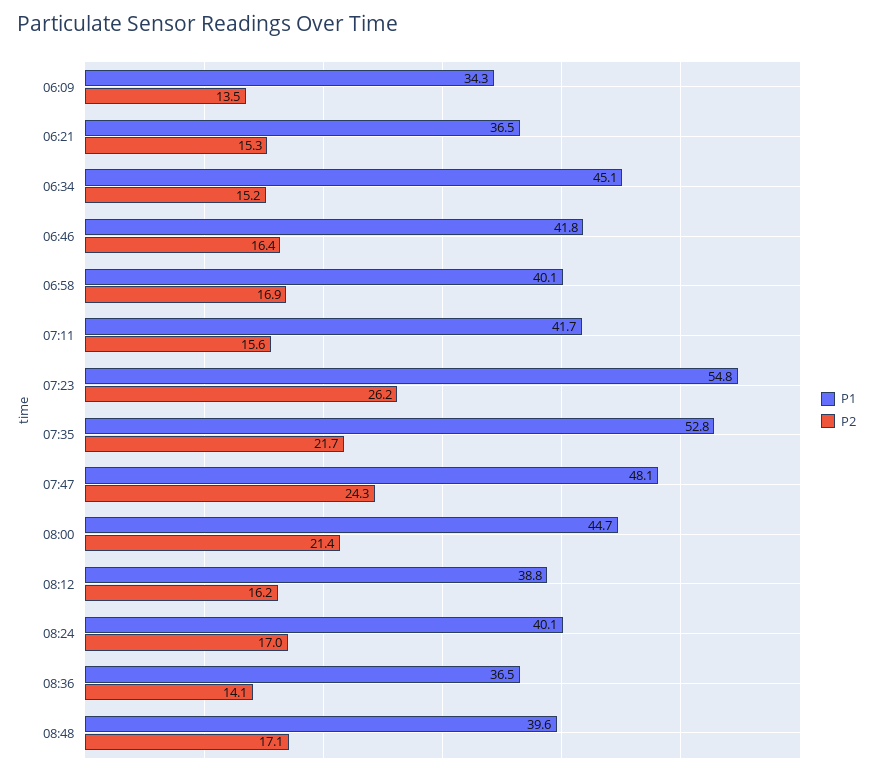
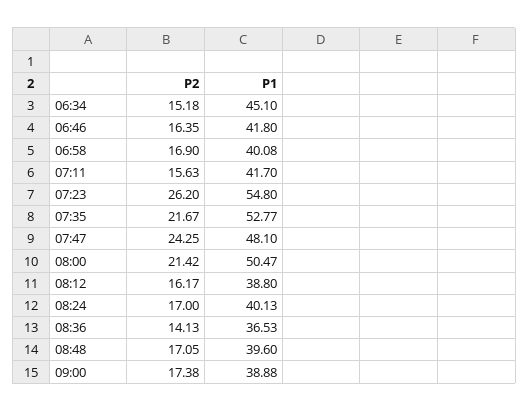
P1, 06:09: 34.3 -> none
P2, 06:09: 13.5 -> none
P1, 06:21: 36.5 -> none
P2, 06:21: 15.3 -> none
P1, 08:00: 44.7 -> 50.47
P2, 09:00: none -> 17.38
P1, 09:00: none -> 38.88

